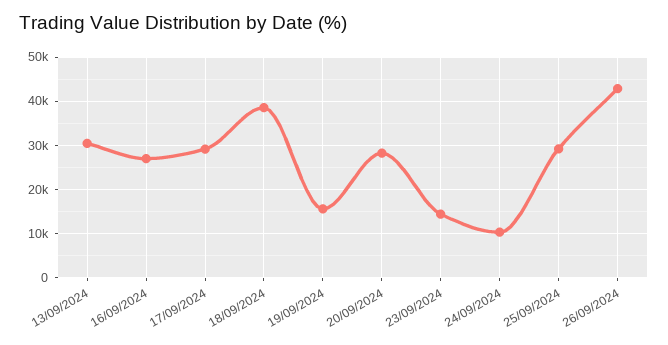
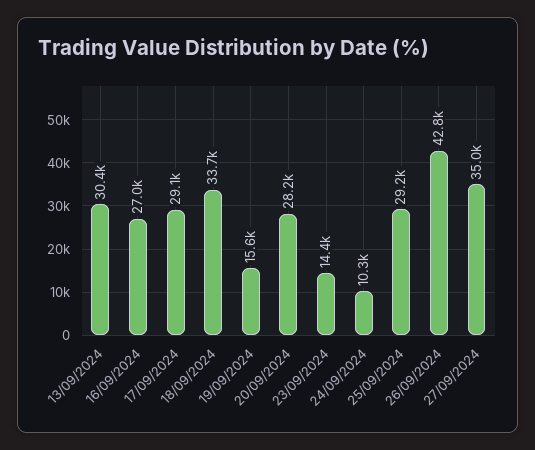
18/09/2024: 38000 -> 33700
27/09/2024: none -> 35000

